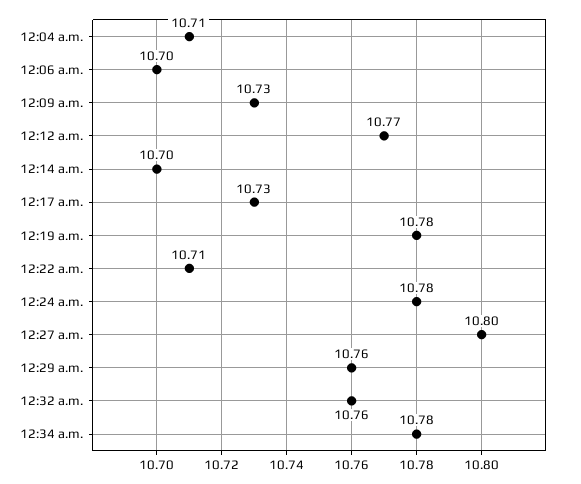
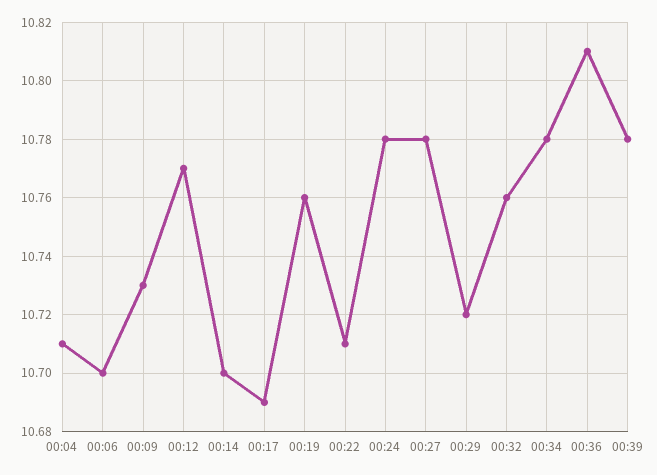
12:17 a.m.: 10.73 -> 10.69
12:19 a.m.: 10.78 -> 10.76
12:27 a.m.: 10.8 -> 10.78
12:29 a.m.: 10.76 -> 10.72
00:36: none -> 10.81
00:39: none -> 10.78

